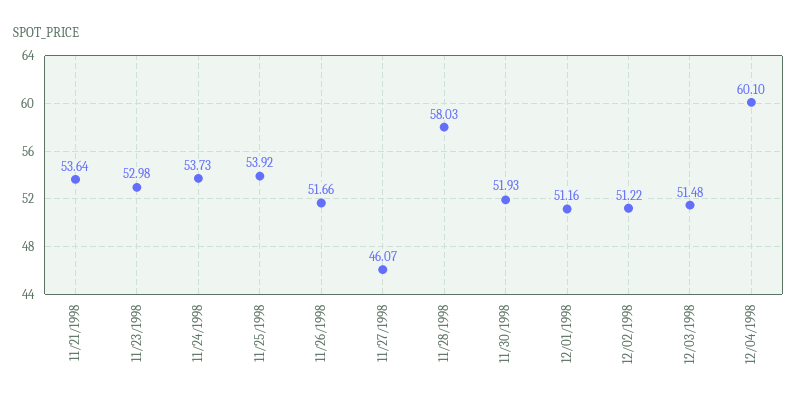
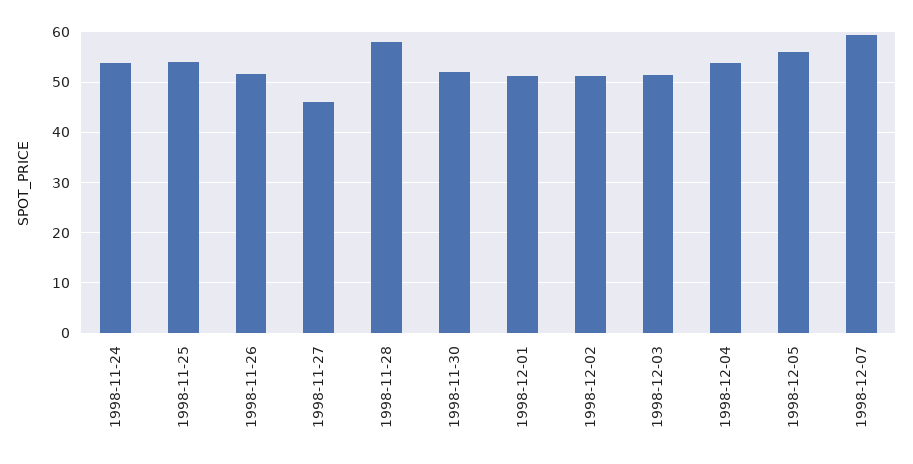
11/21/1998: 53.64 -> none
11/23/1998: 52.98 -> none
12/04/1998: 60.1 -> 54
1998-12-05: none -> 56
1998-12-07: none -> 60

